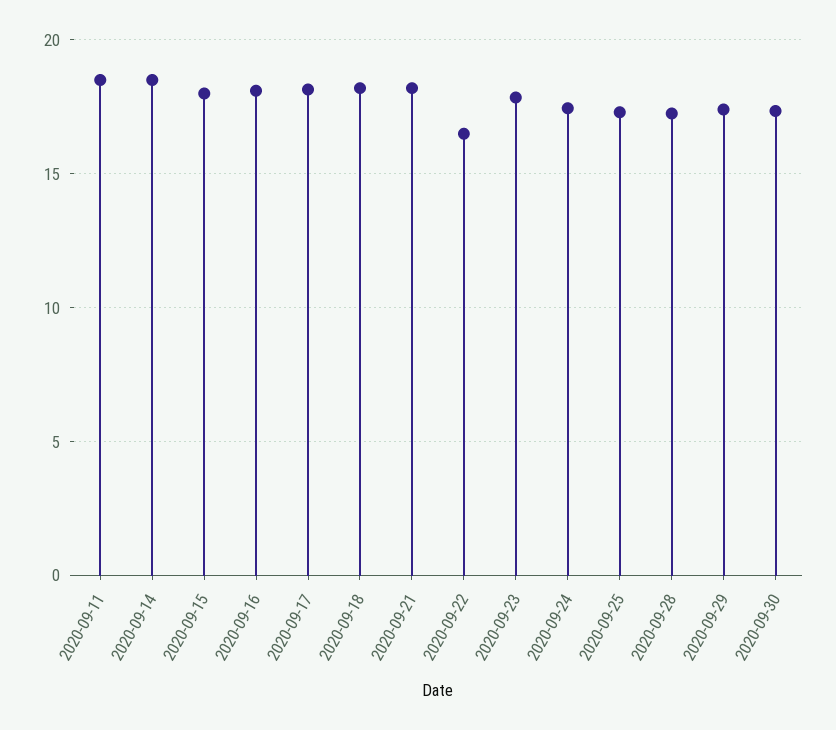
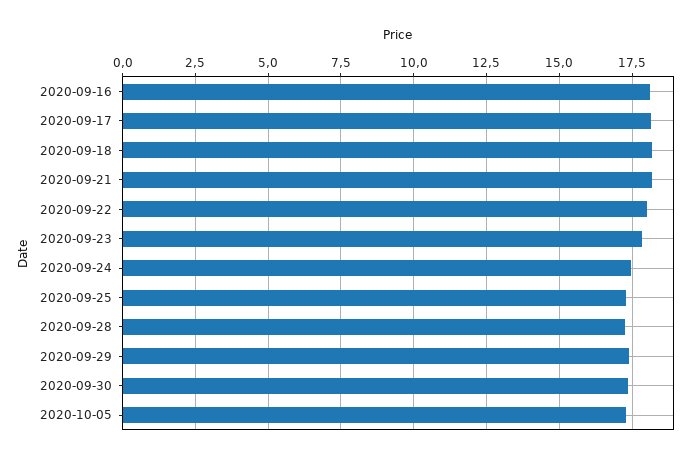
2020-09-11: 18.5 -> none
2020-09-14: 18.5 -> none
2020-09-15: 18 -> none
2020-09-22: 16.5 -> 18
2020-10-05: none -> 17.25

